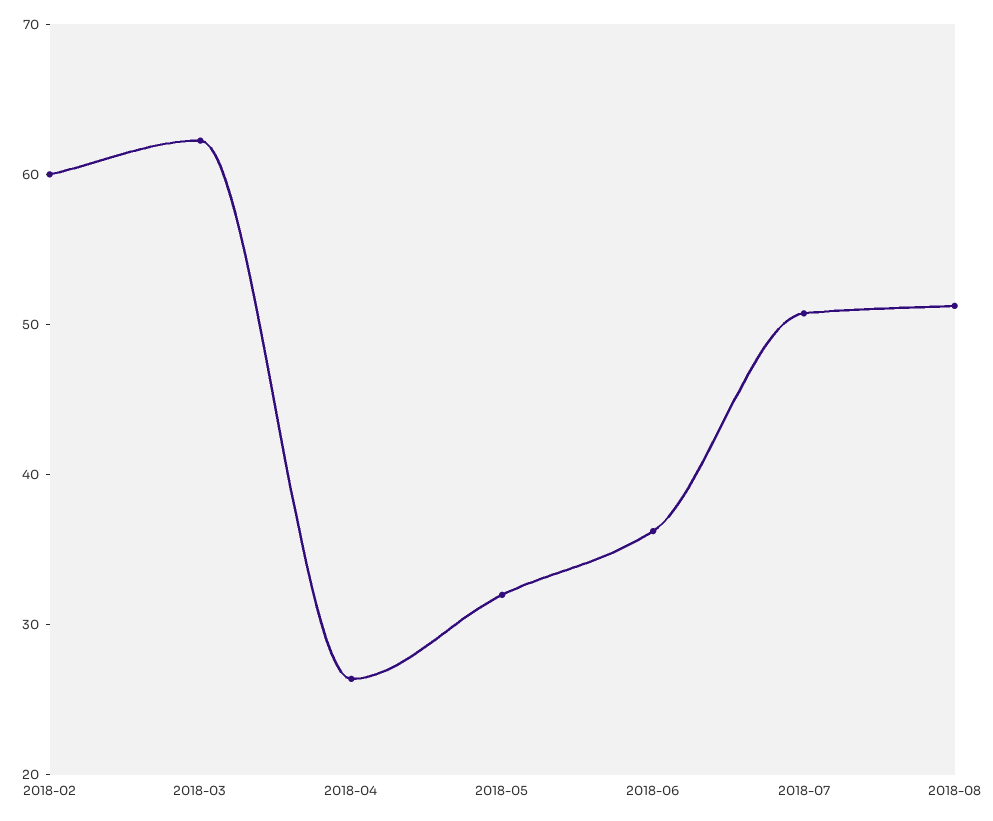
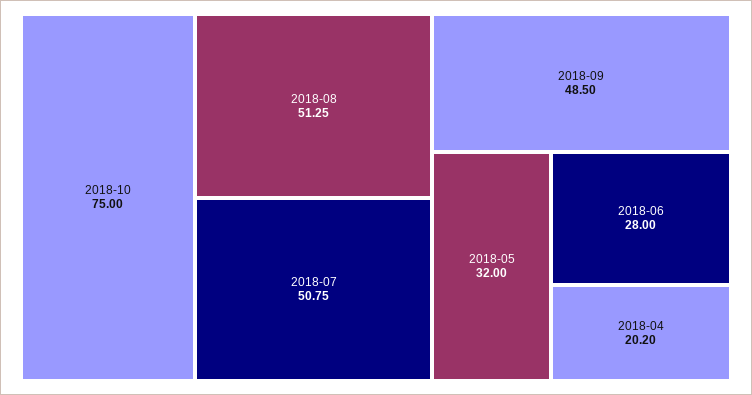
2018-02: 60 -> none
2018-03: 62 -> none
2018-04: 26 -> 20.2
2018-06: 36 -> 28
2018-10: none -> 75
2018-09: none -> 48.5

